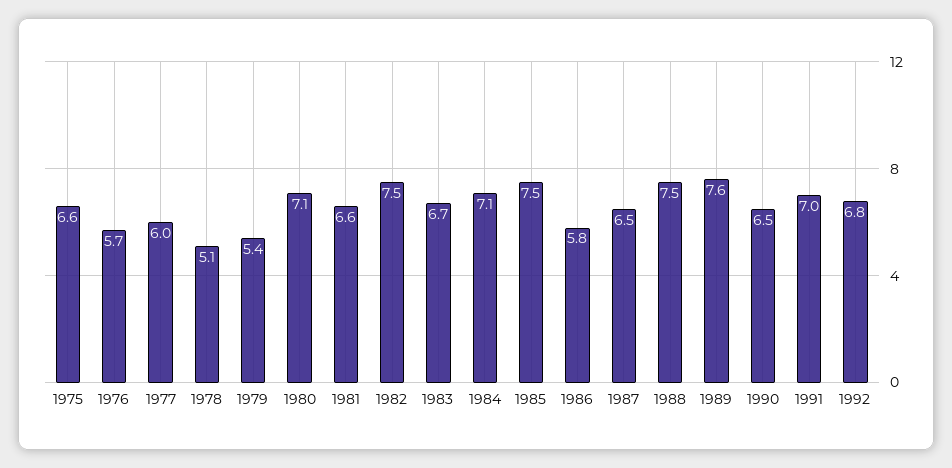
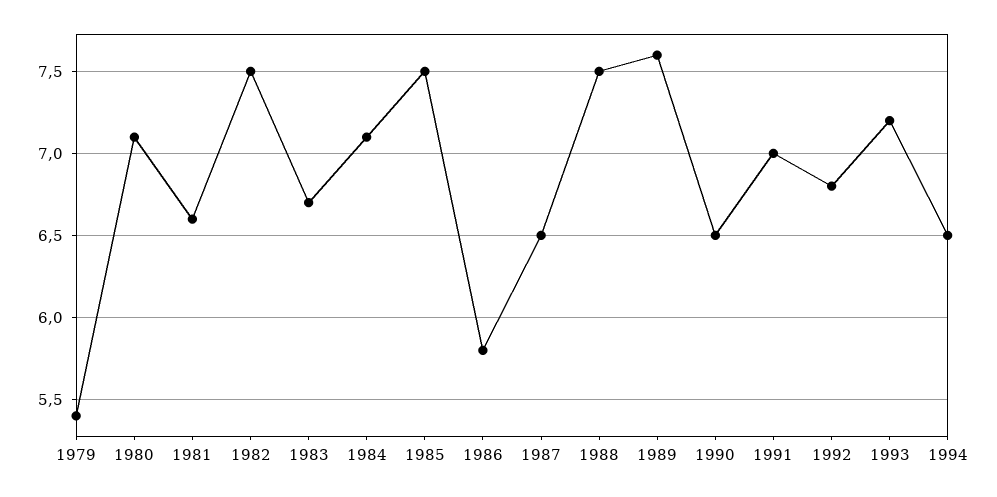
1975: 6.6 -> none
1976: 5.7 -> none
1977: 6 -> none
1978: 5.1 -> none
1993: none -> 7.2
1994: none -> 6.5

